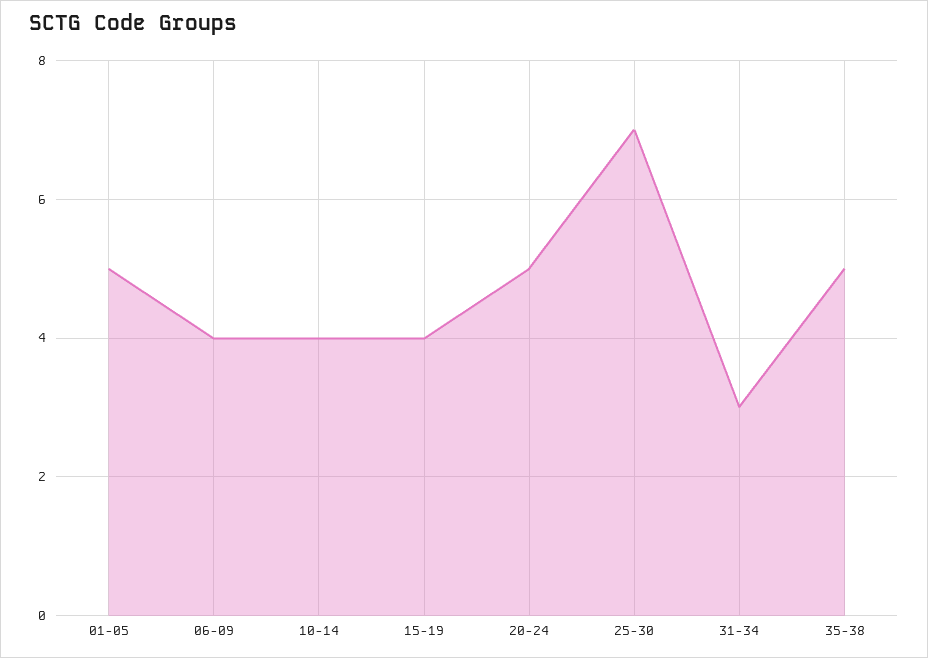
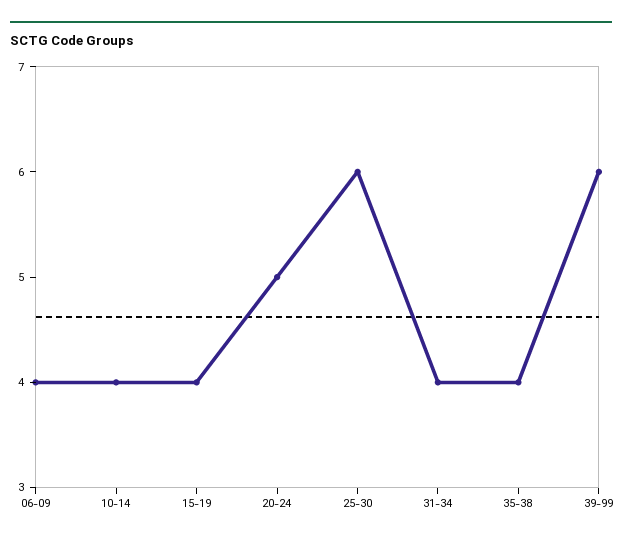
01-05: 5 -> none
25-30: 7 -> 6
31-34: 3 -> 4
35-38: 5 -> 4
39-99: none -> 6

